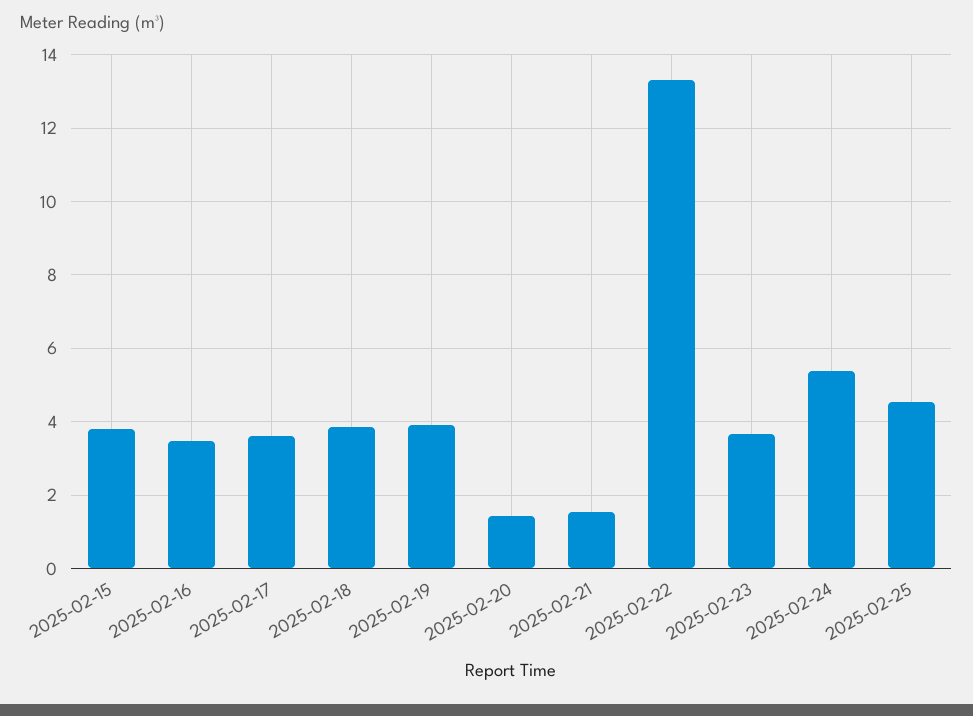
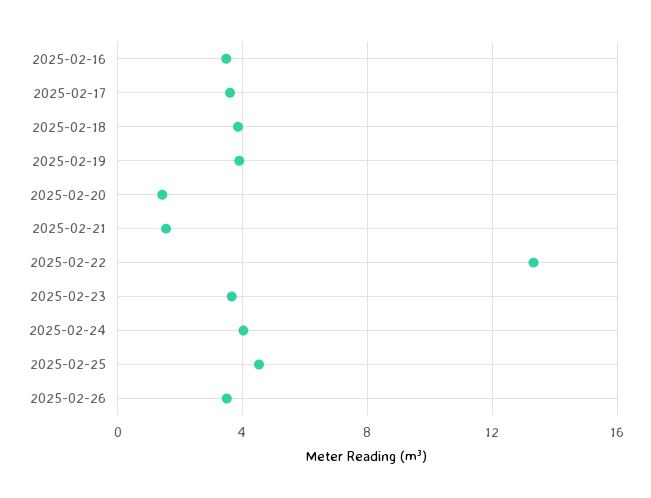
2025-02-15: 3.8 -> none
2025-02-24: 5.4 -> 4
2025-02-26: none -> 3.5

